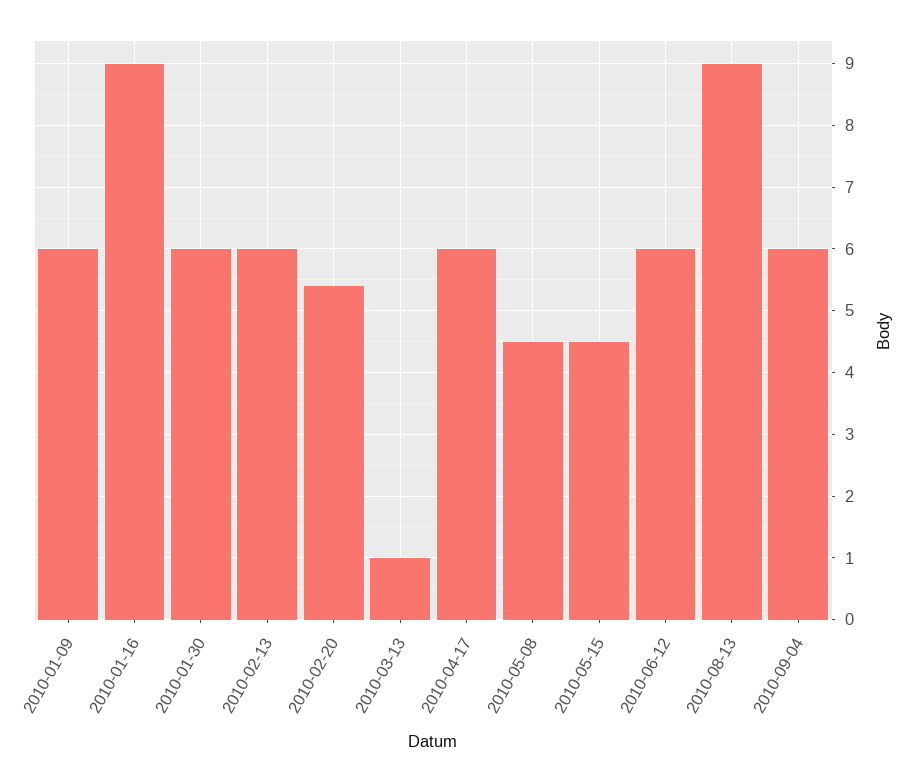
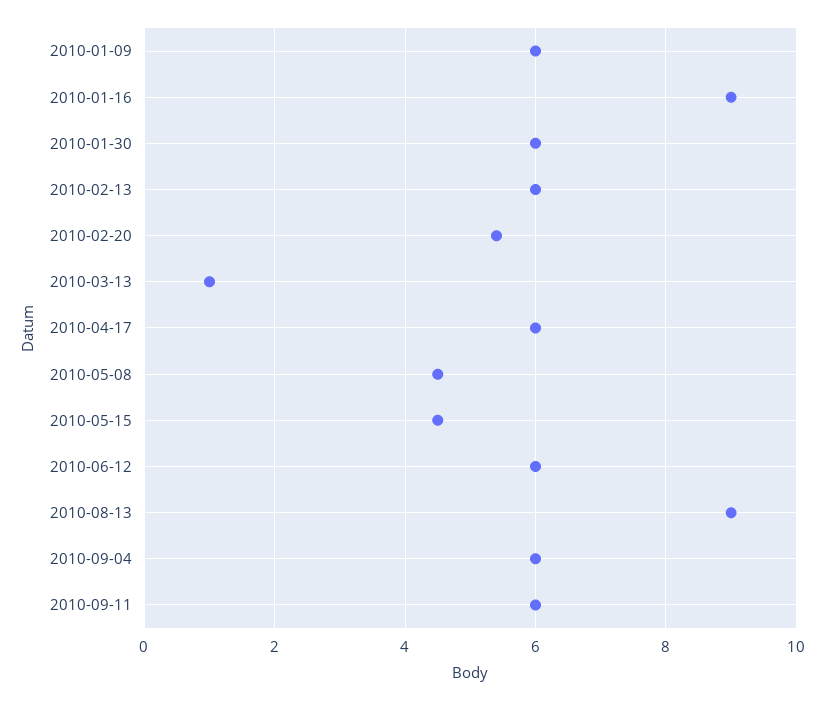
2010-09-11: none -> 6

